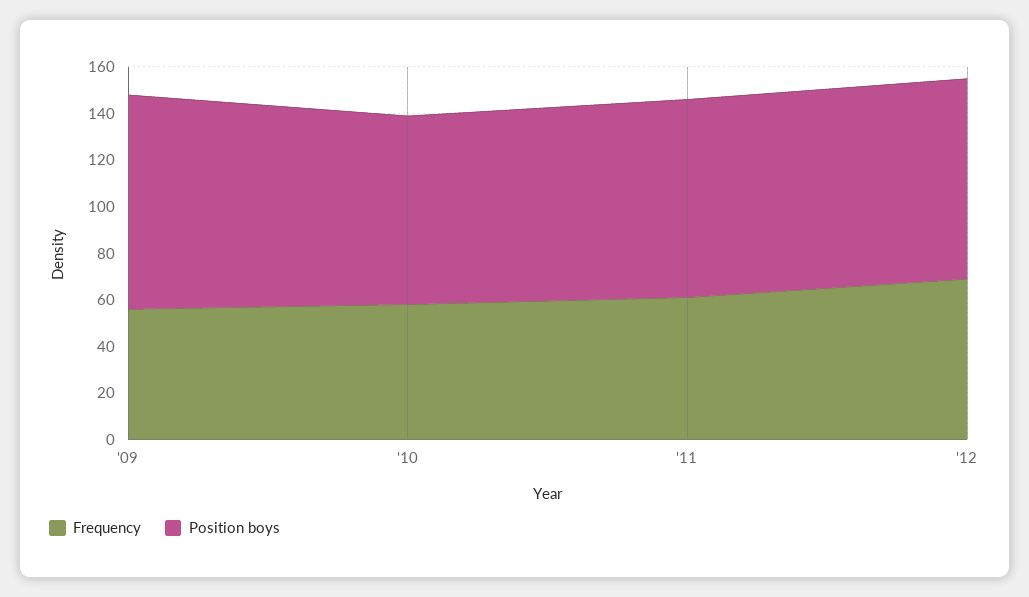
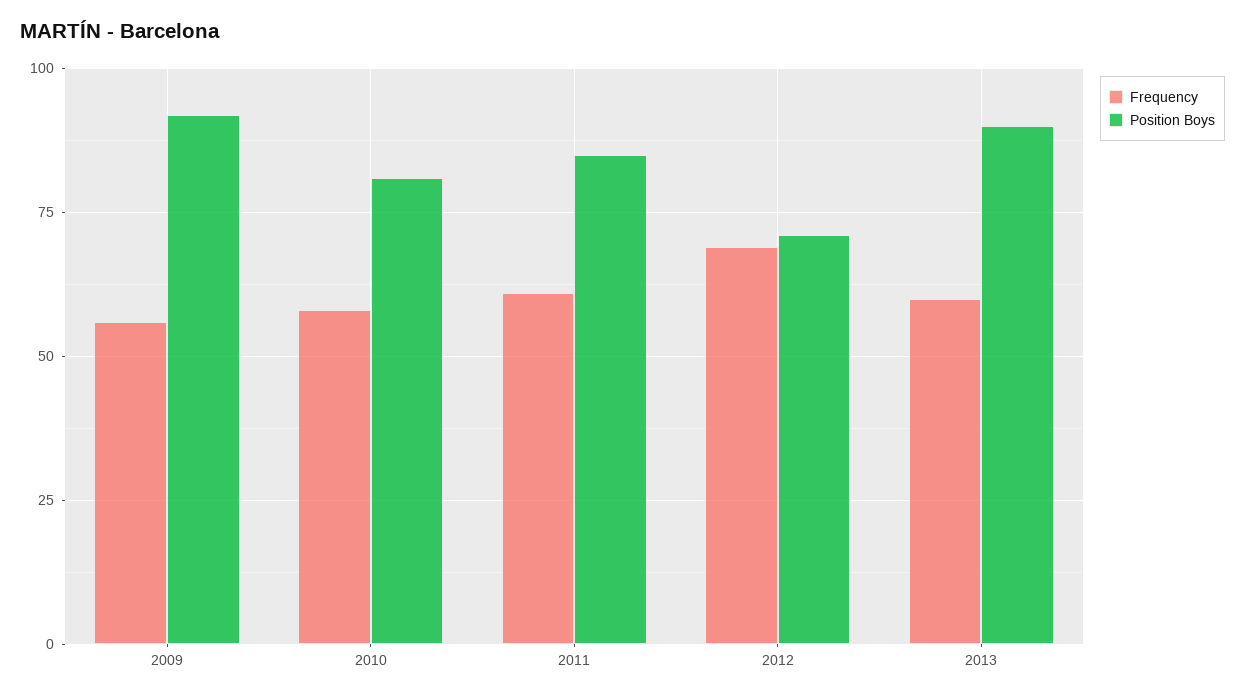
Position boys, '12: 85 -> 70
Frequency, 2013: none -> 60
Position boys, 2013: none -> 90

